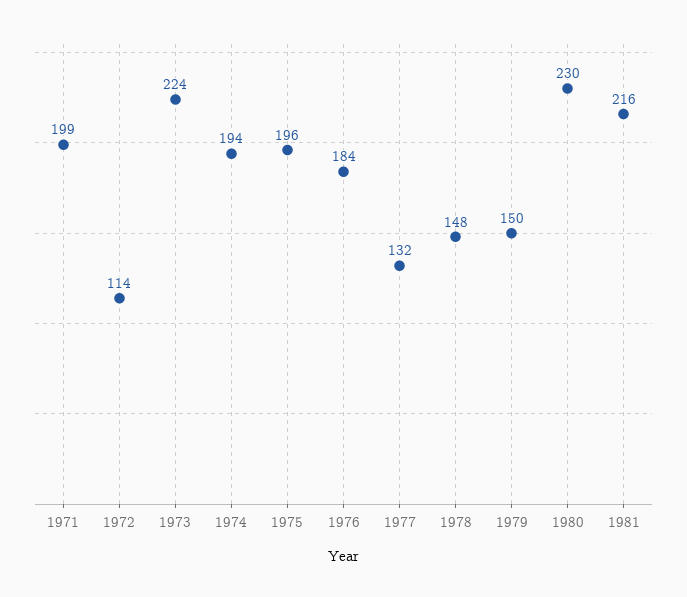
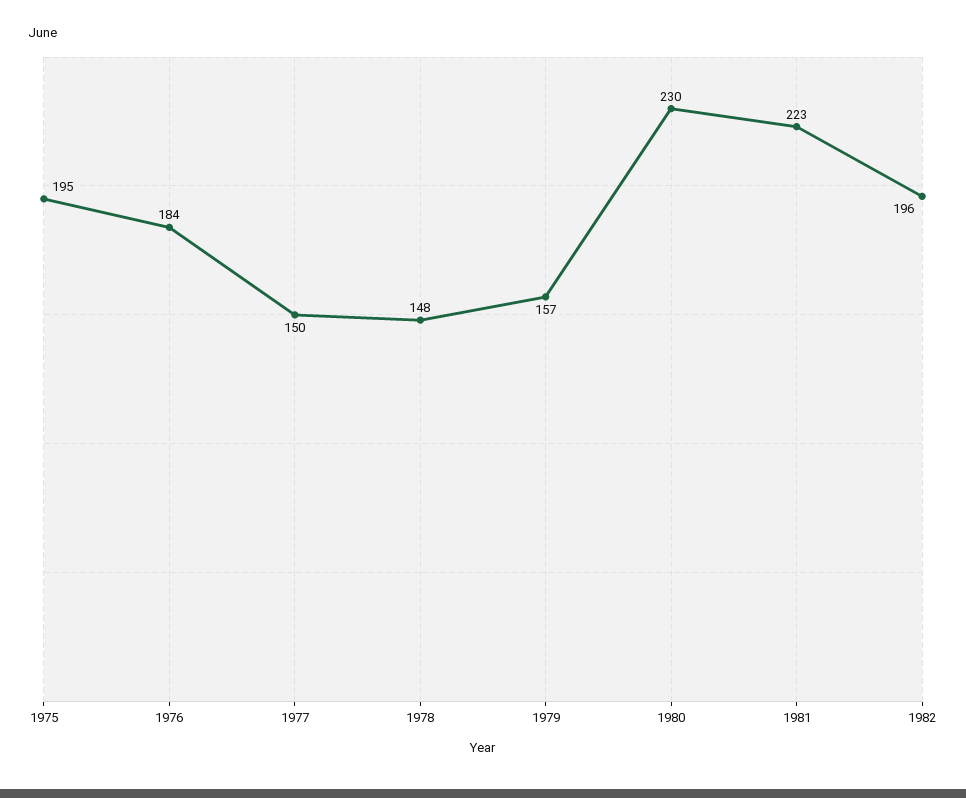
1971: 199 -> none
1972: 114 -> none
1973: 224 -> none
1974: 194 -> none
1975: 196 -> 195
1977: 132 -> 150
1979: 150 -> 157
1981: 216 -> 223
1982: none -> 196

